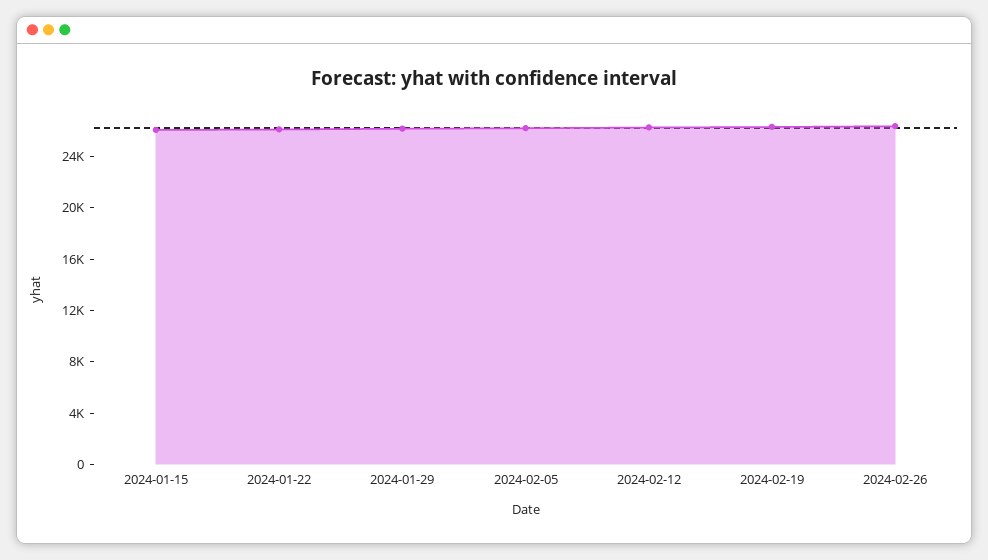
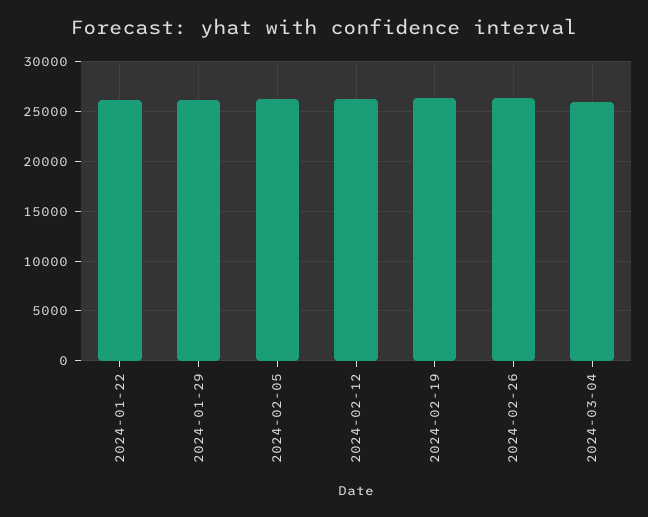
2024-01-15: 26000 -> none
2024-03-04: none -> 26000

